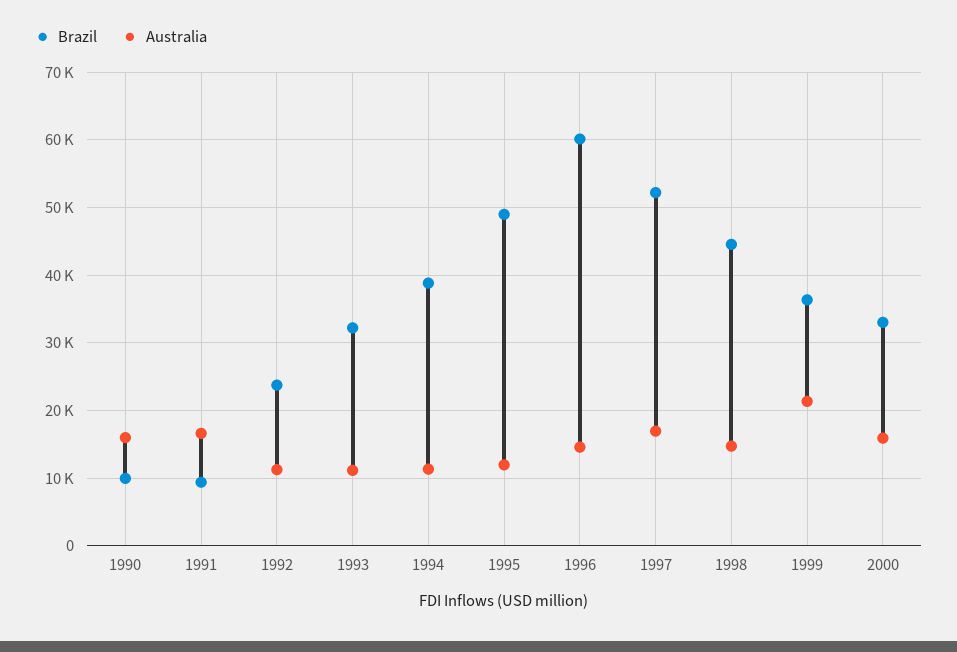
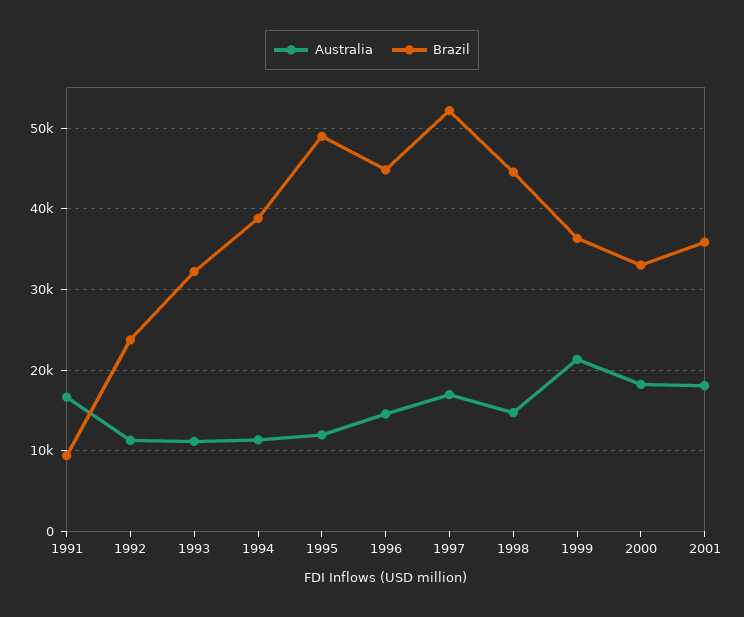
Brazil, 1990: 10000 -> none
Australia, 1990: 16000 -> none
Brazil, 1996: 60000 -> 45000
Australia, 2000: 16000 -> 18000
Australia, 2001: none -> 18000
Brazil, 2001: none -> 36000

